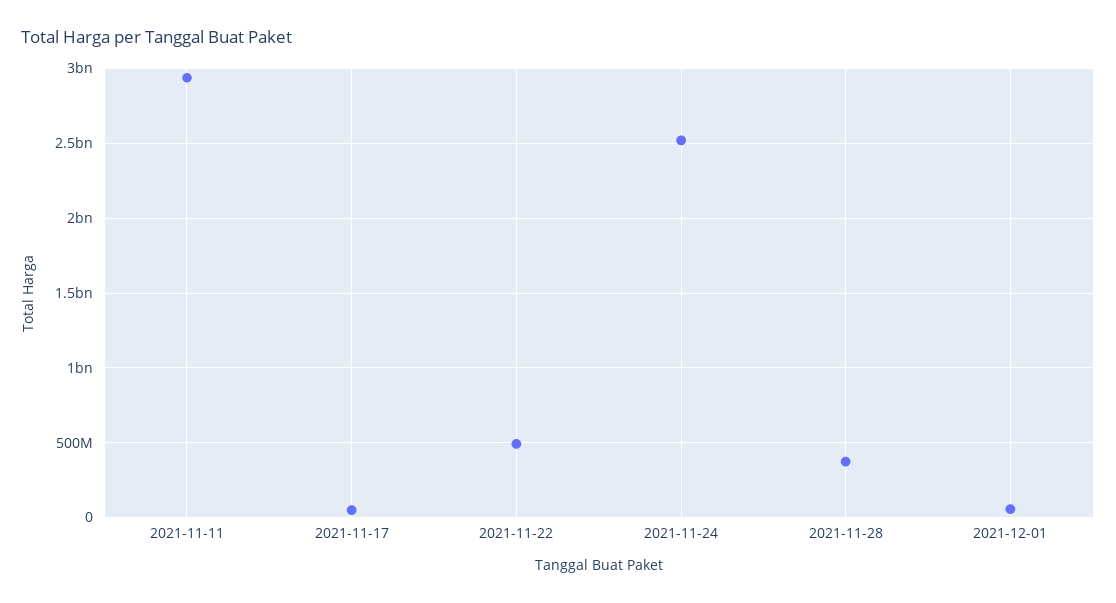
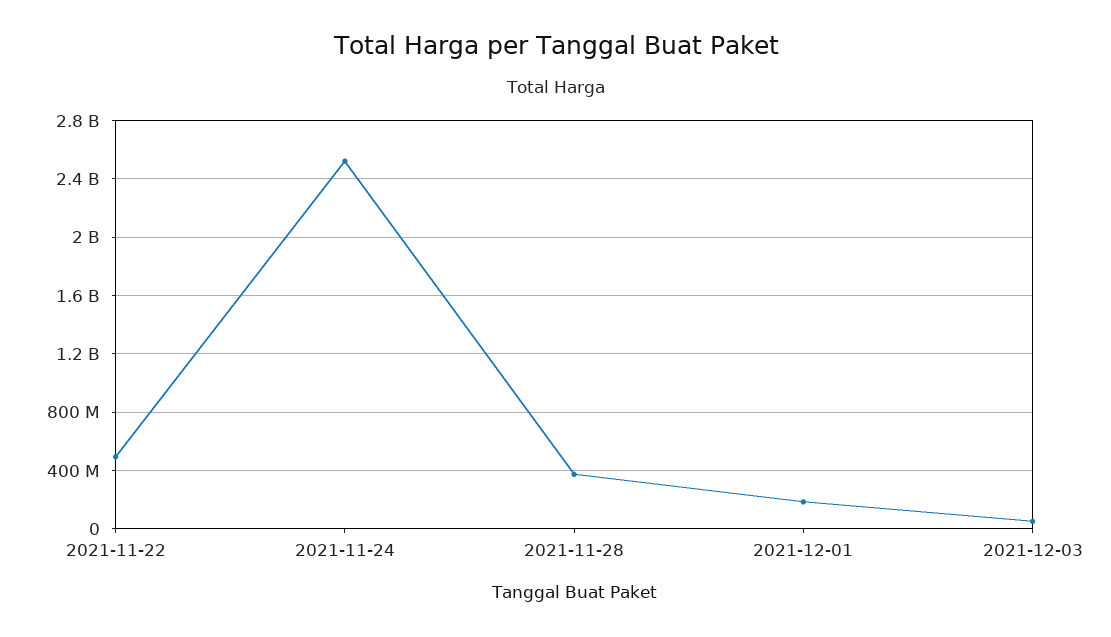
2021-11-11: 2950000000 -> none
2021-11-17: 50000000 -> none
2021-12-01: 50000000 -> 200000000
2021-12-03: none -> 50000000

